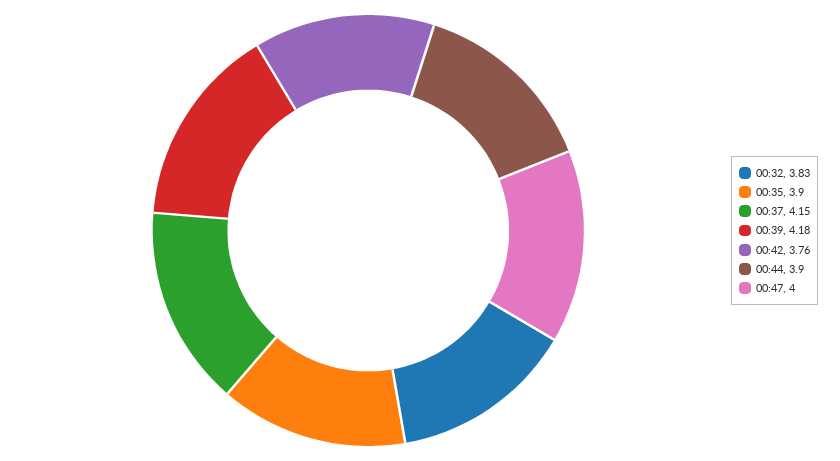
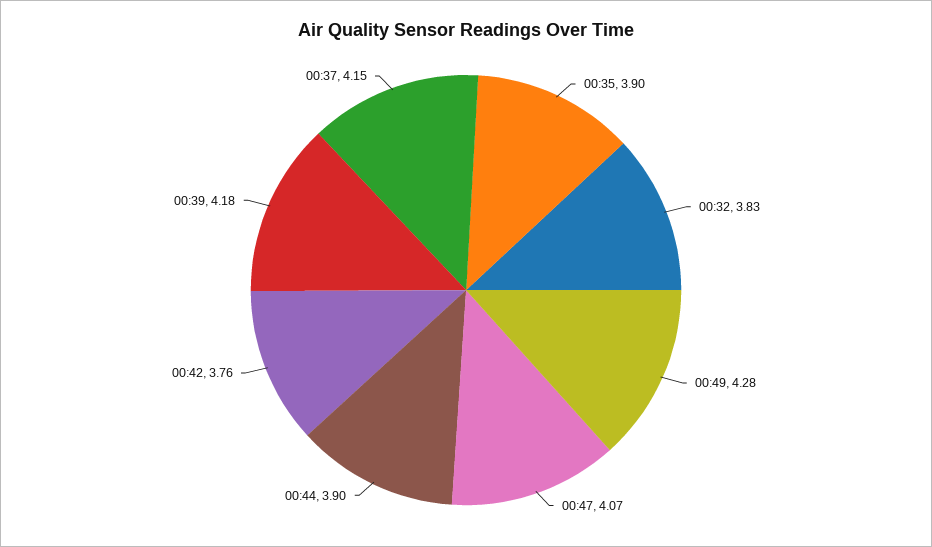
00:47: 4 -> 4.07
00:49: none -> 4.28

